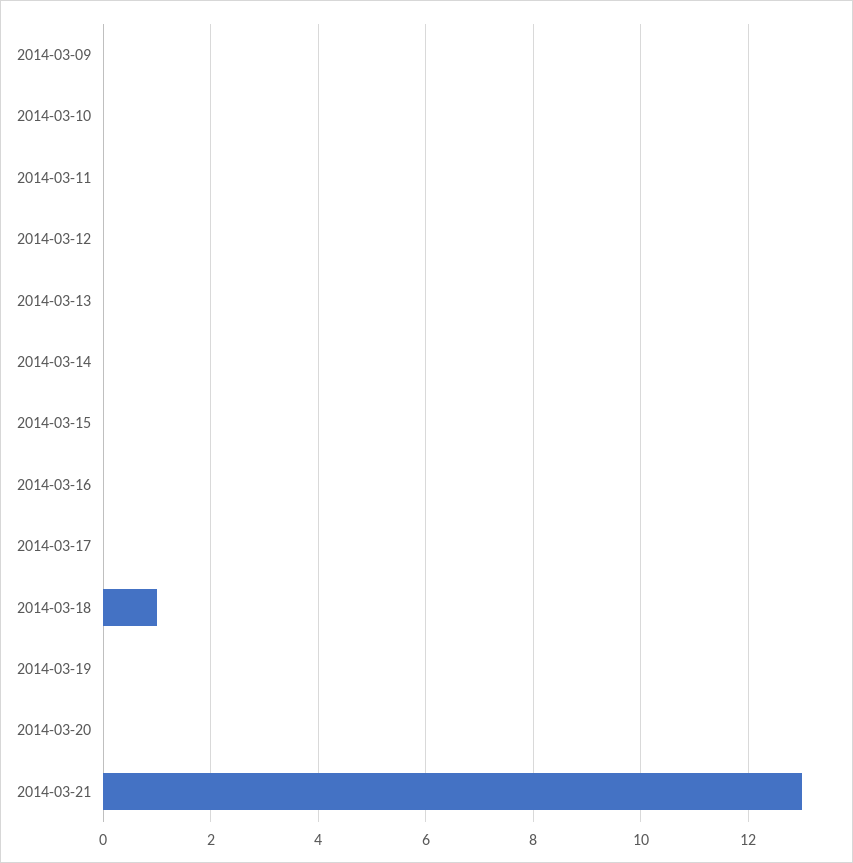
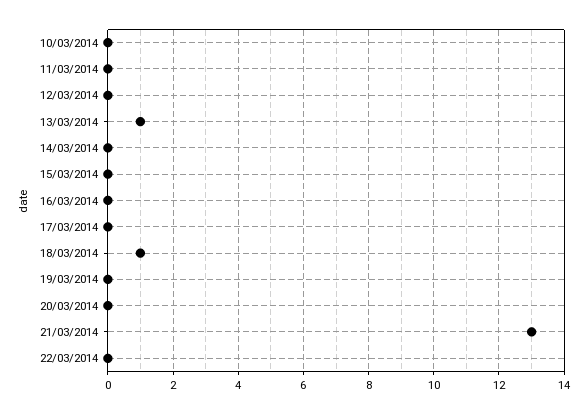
2014-03-09: 0 -> none
2014-03-13: 0 -> 1
22/03/2014: none -> 0

